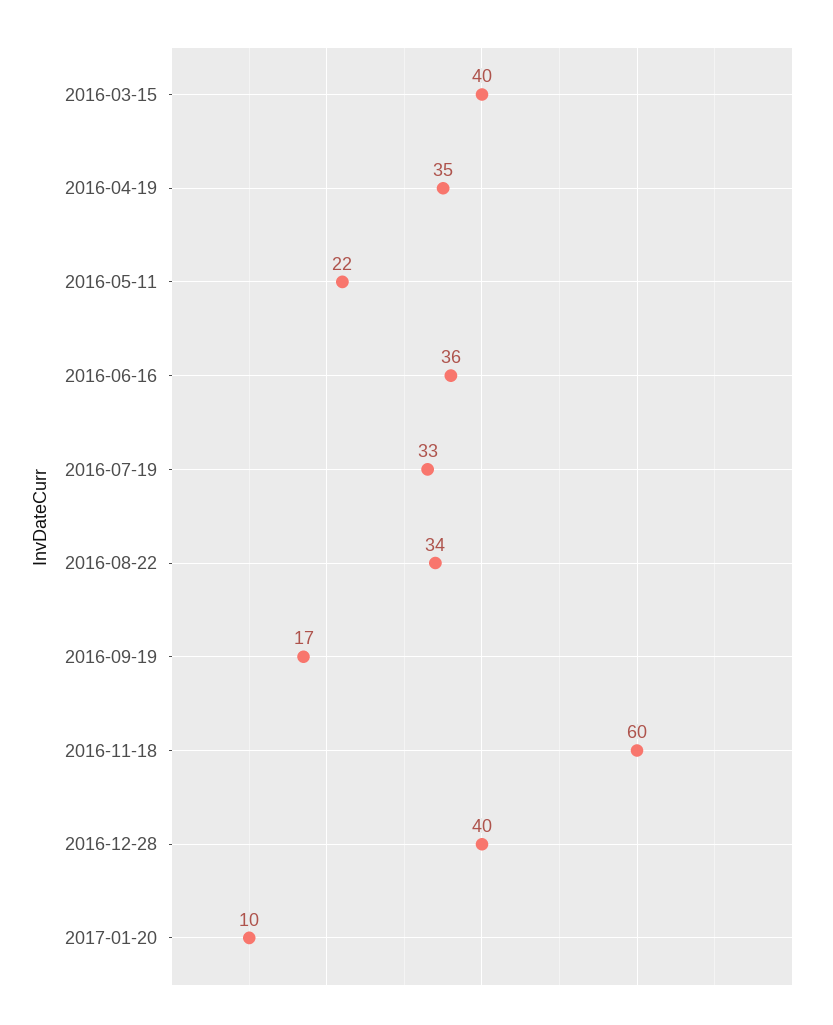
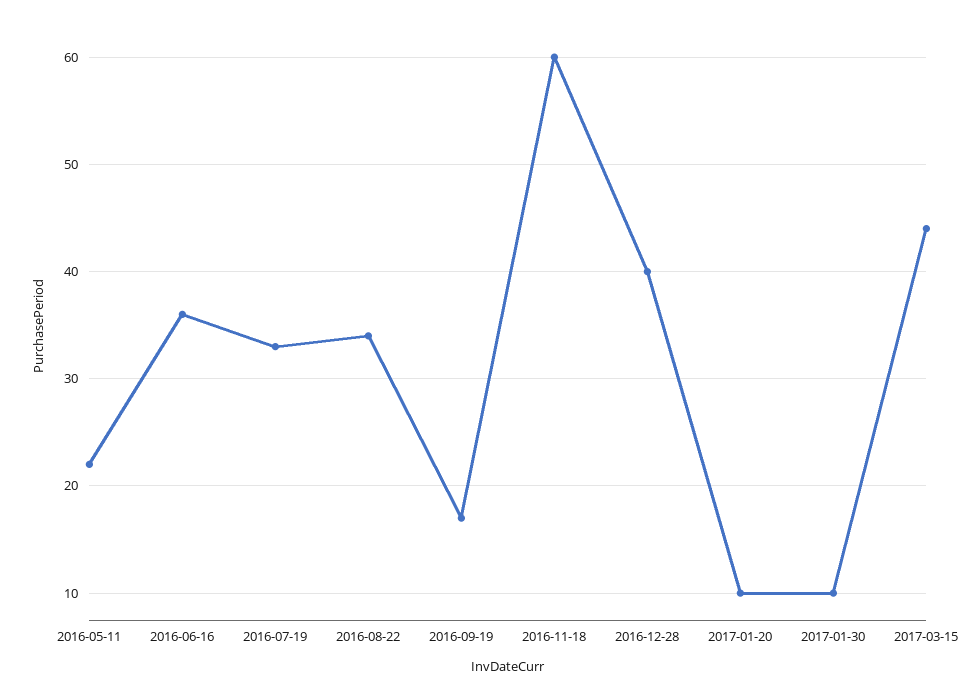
2016-03-15: 40 -> none
2016-04-19: 35 -> none
2017-01-30: none -> 10
2017-03-15: none -> 44

